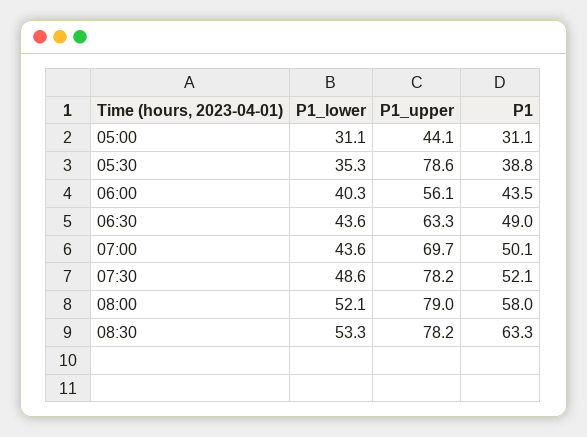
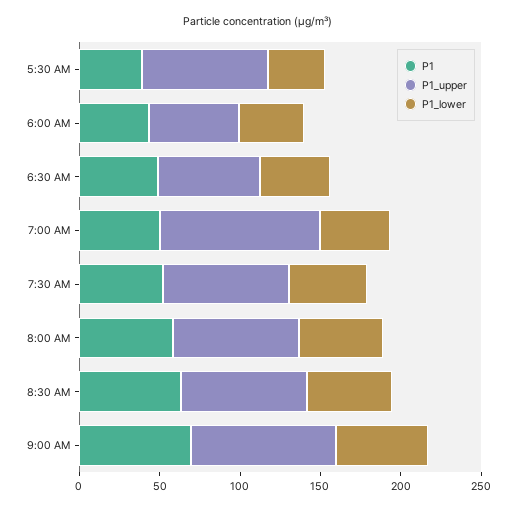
P1_lower, 05:00: 31.1 -> none
P1_upper, 05:00: 44.1 -> none
P1, 05:00: 31.1 -> none
P1_upper, 07:00: 69.7 -> 100
P1, 9:00 AM: none -> 70
P1_upper, 9:00 AM: none -> 90
P1_lower, 9:00 AM: none -> 60

